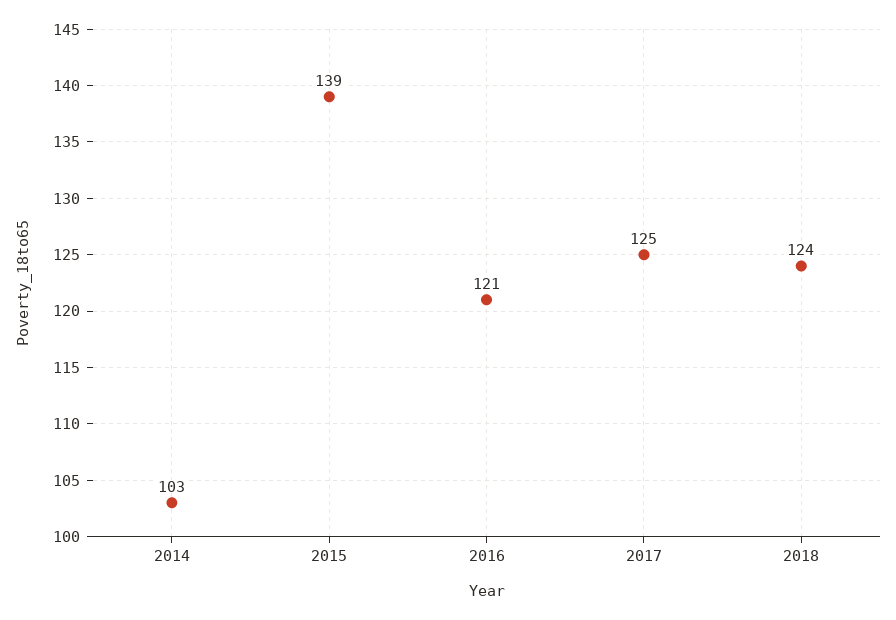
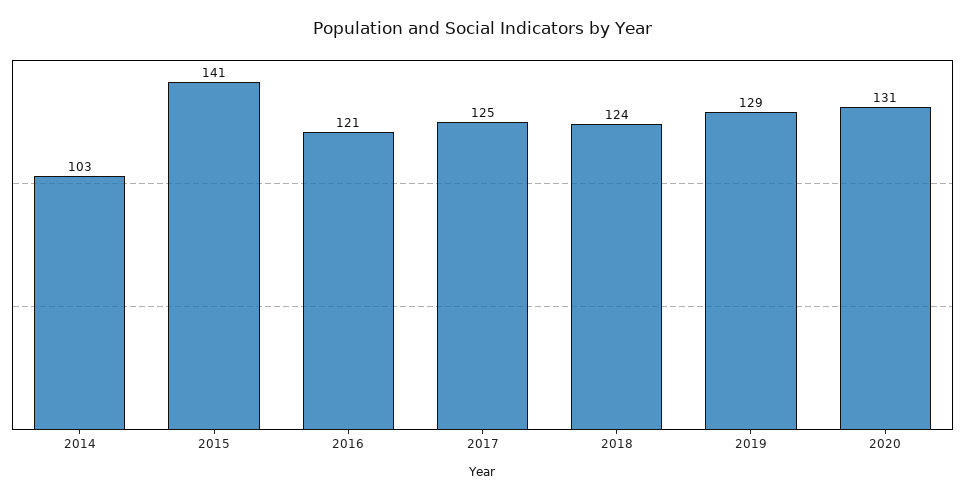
2015: 139 -> 141
2019: none -> 129
2020: none -> 131

